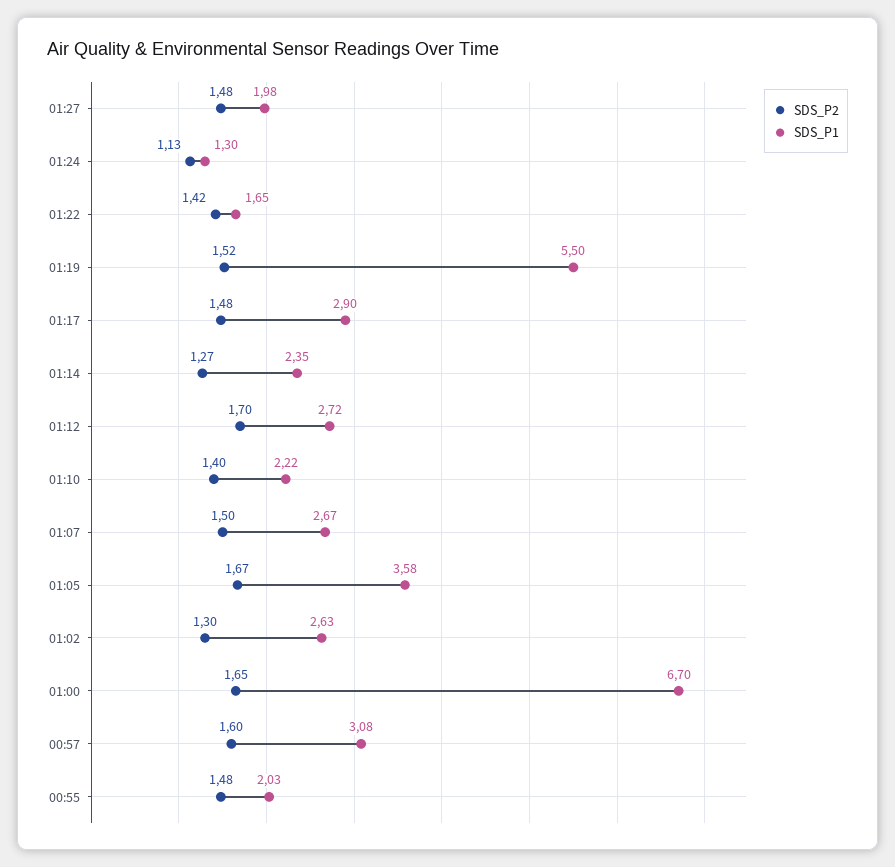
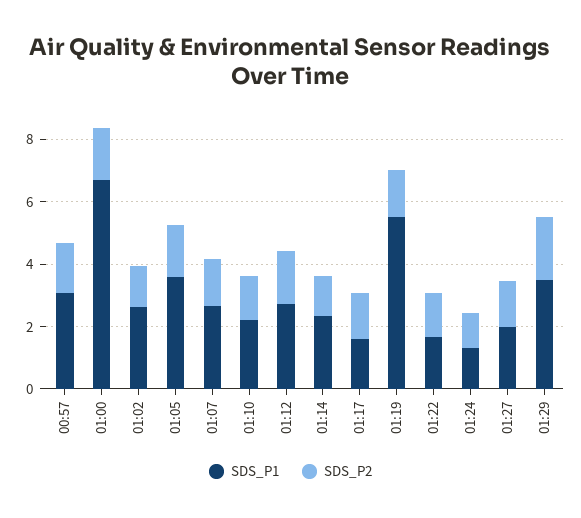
SDS_P1, 01:17: 2.9 -> 1.5
SDS_P2, 00:55: 1.48 -> none
SDS_P1, 00:55: 2.03 -> none
SDS_P1, 01:29: none -> 3.5
SDS_P2, 01:29: none -> 2

